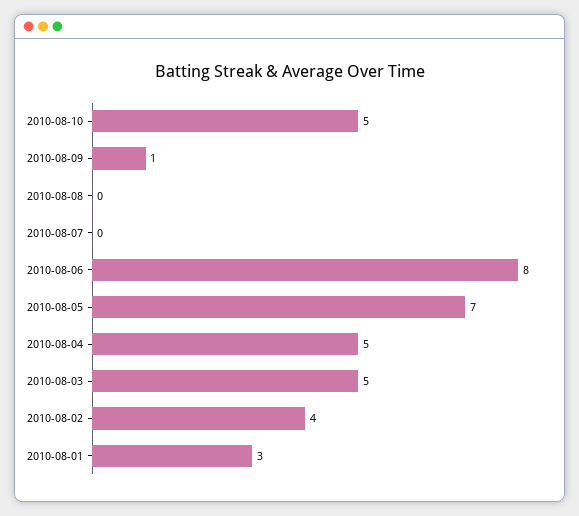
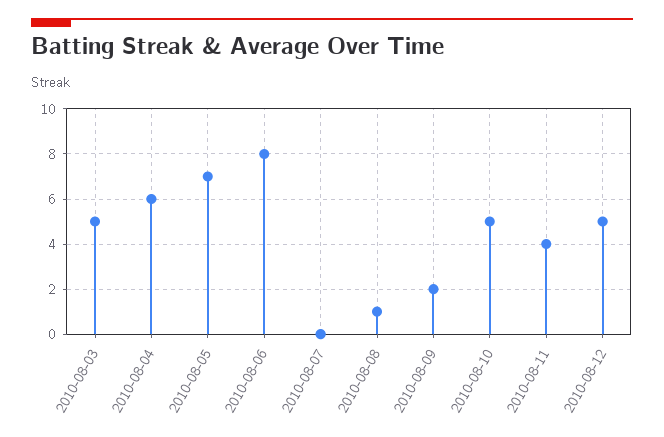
2010-08-09: 1 -> 2
2010-08-08: 0 -> 1
2010-08-04: 5 -> 6
2010-08-02: 4 -> none
2010-08-01: 3 -> none
2010-08-11: none -> 4
2010-08-12: none -> 5

